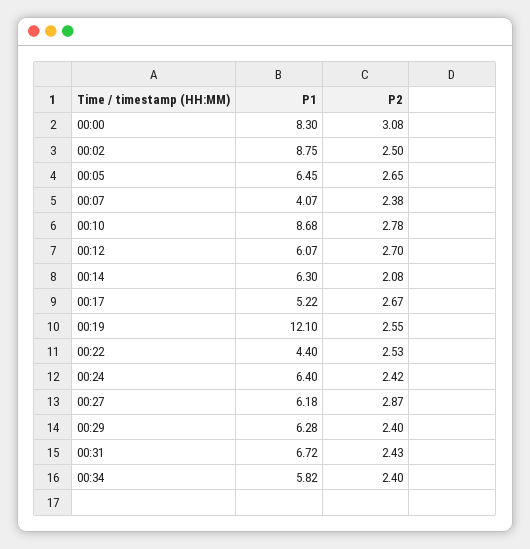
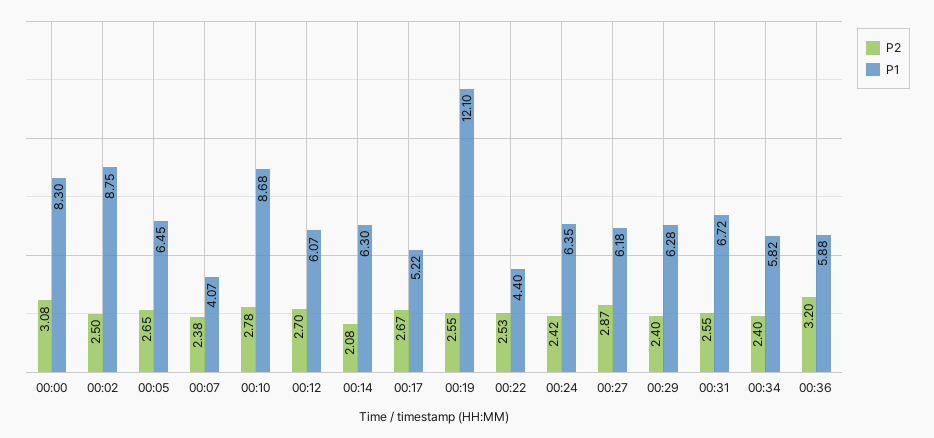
P1, 00:24: 6.4 -> 6.35
P2, 00:31: 2.43 -> 2.55
P2, 00:36: none -> 3.2
P1, 00:36: none -> 5.88

